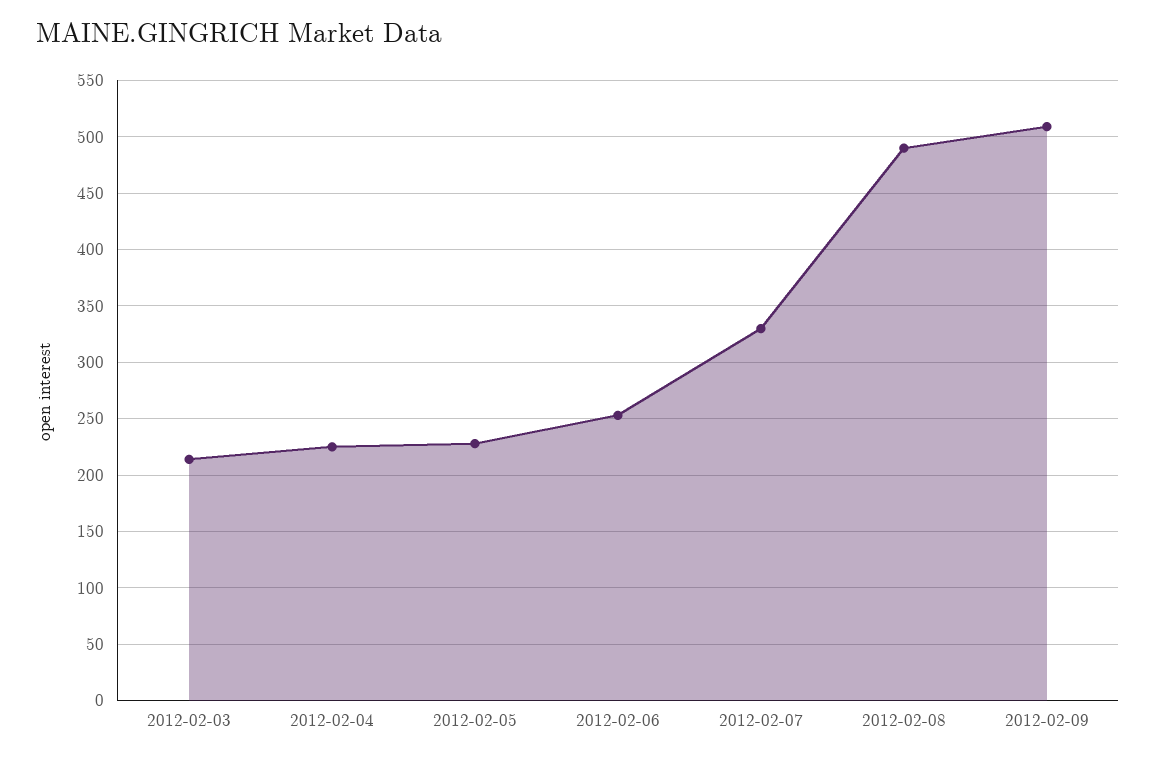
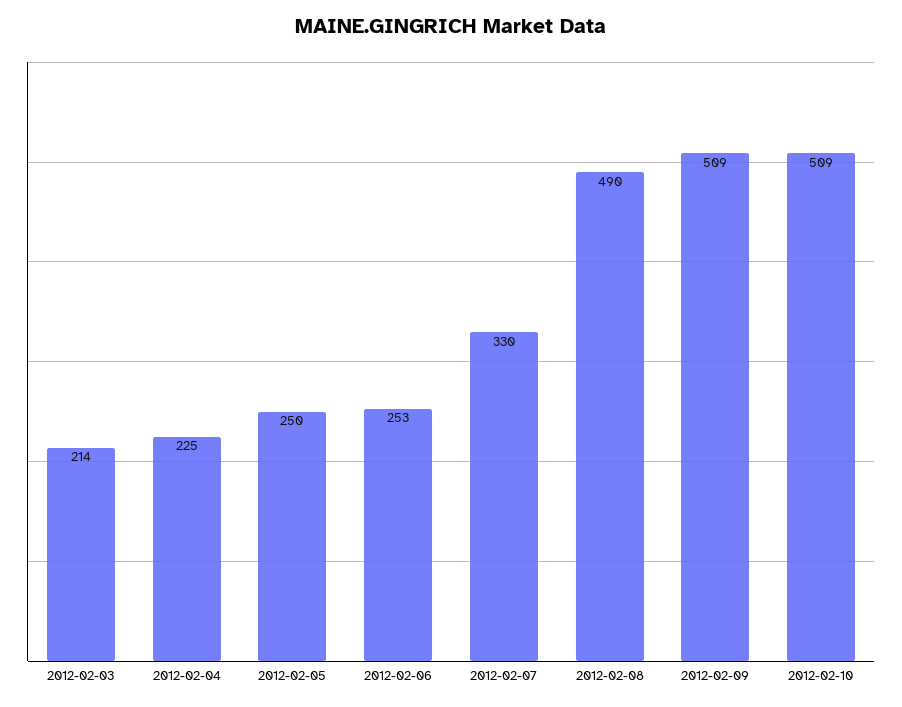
2012-02-05: 230 -> 250
2012-02-10: none -> 509

